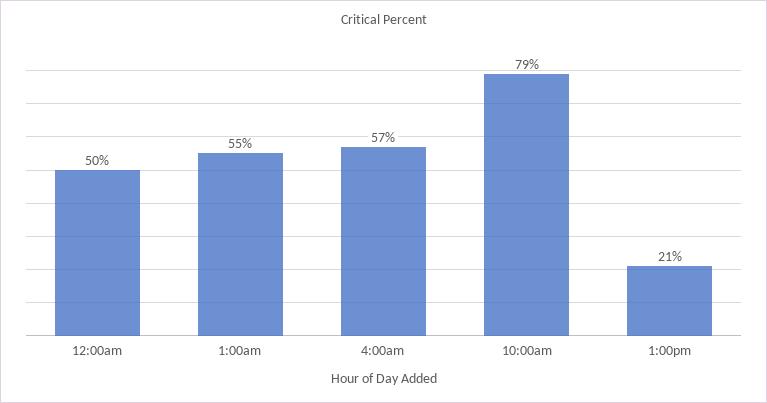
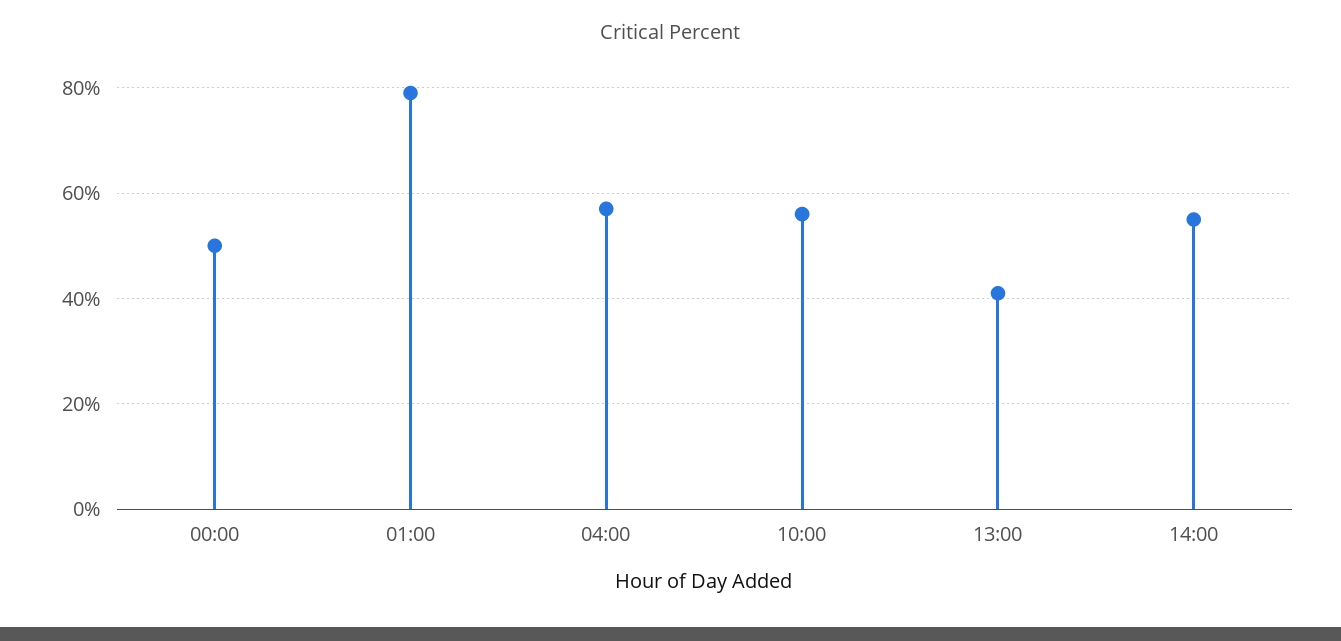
1:00am: 55 -> 80
10:00am: 79 -> 55
1:00pm: 21 -> 40
14:00: none -> 55

